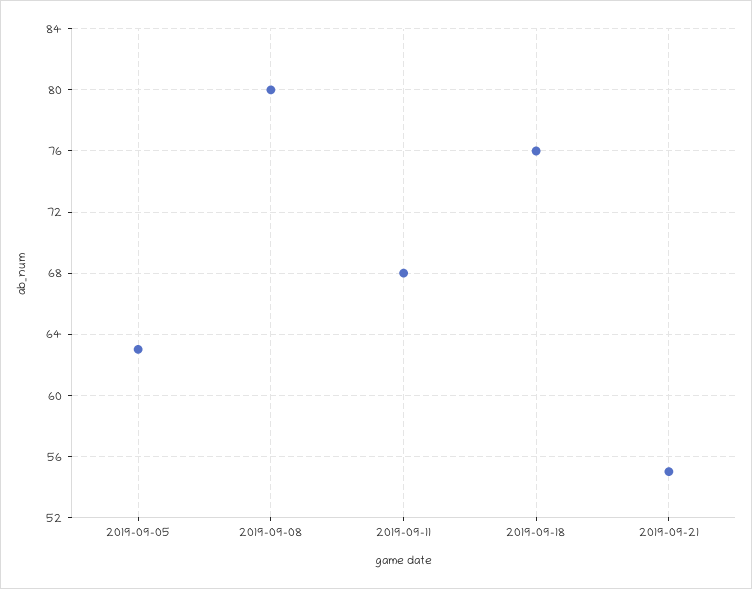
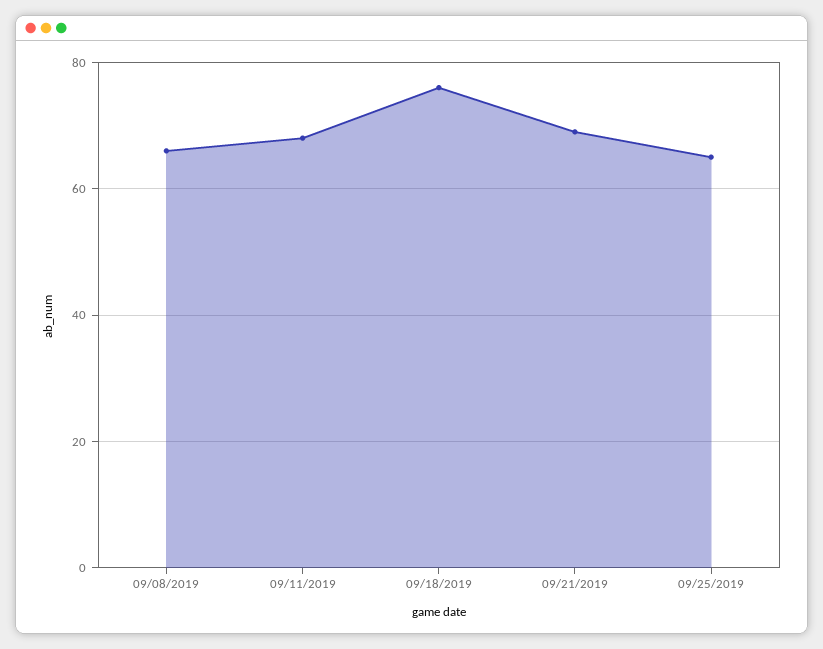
2019-09-05: 63 -> none
2019-09-08: 80 -> 65
2019-09-21: 55 -> 70
09/25/2019: none -> 65

